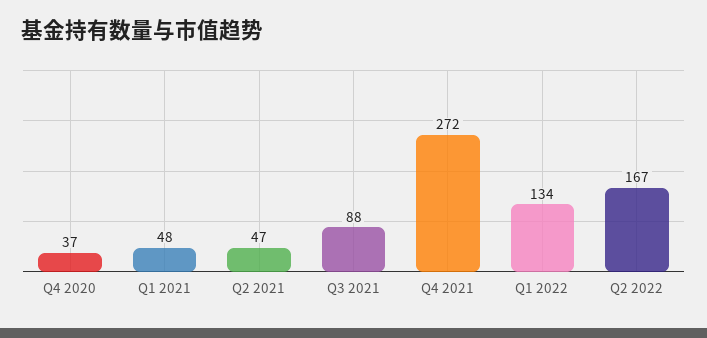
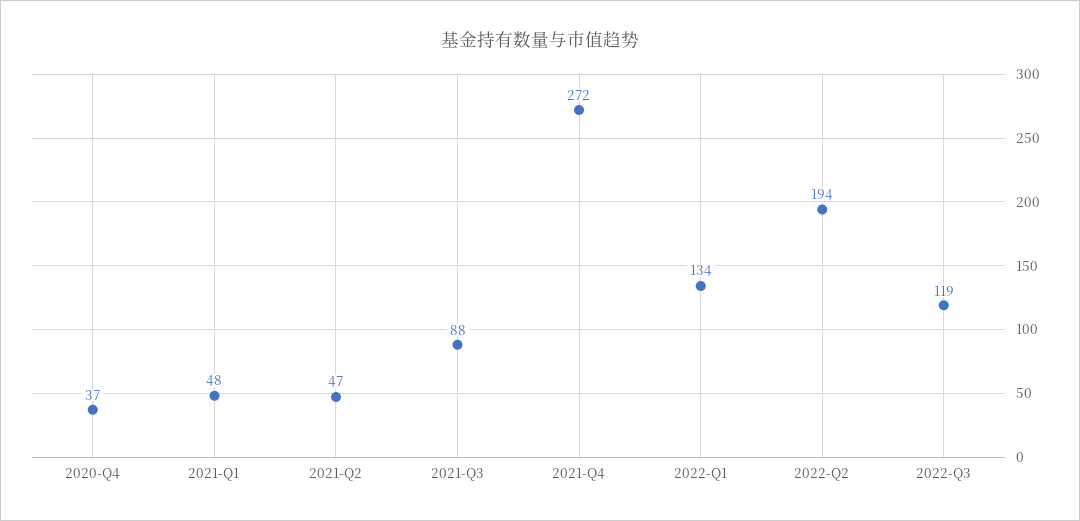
Q2 2022: 167 -> 194
2022-Q3: none -> 119

